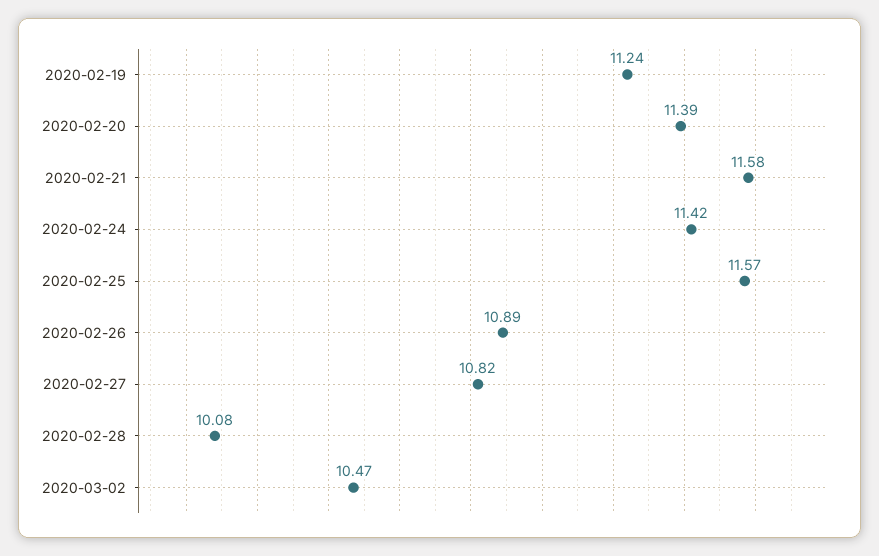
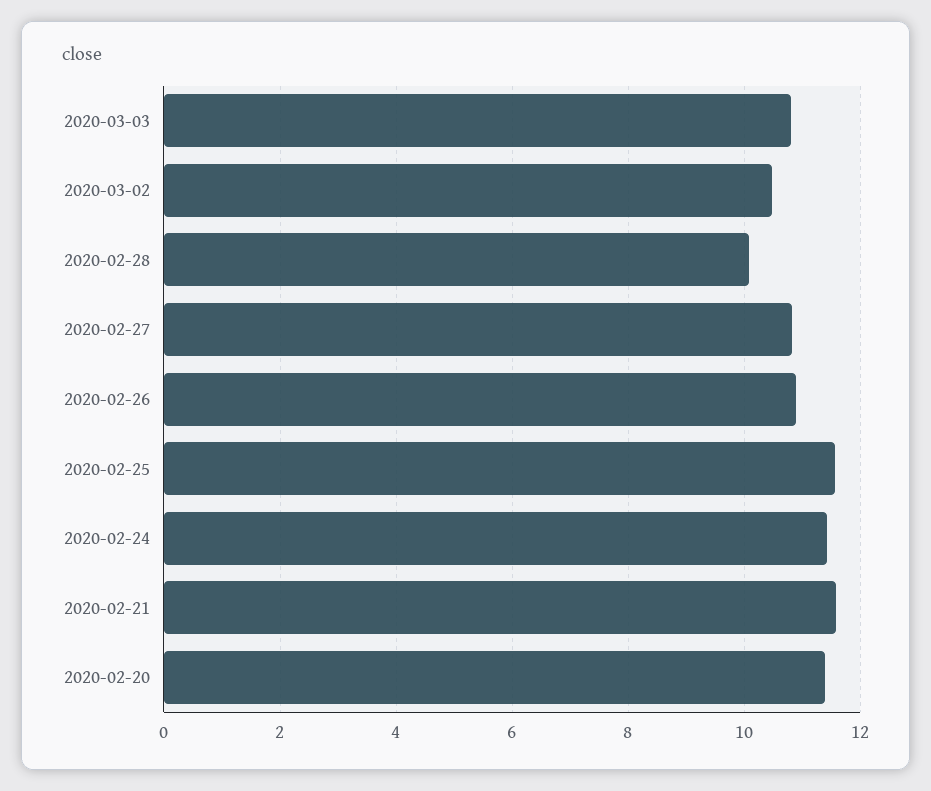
2020-02-19: 11.24 -> none
2020-03-03: none -> 10.8

